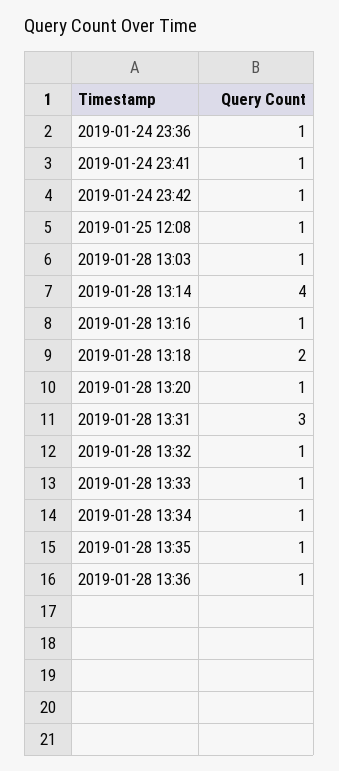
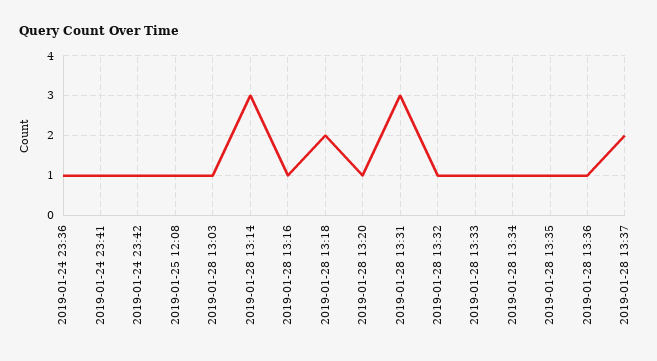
2019-01-28 13:14: 4 -> 3
2019-01-28 13:37: none -> 2

